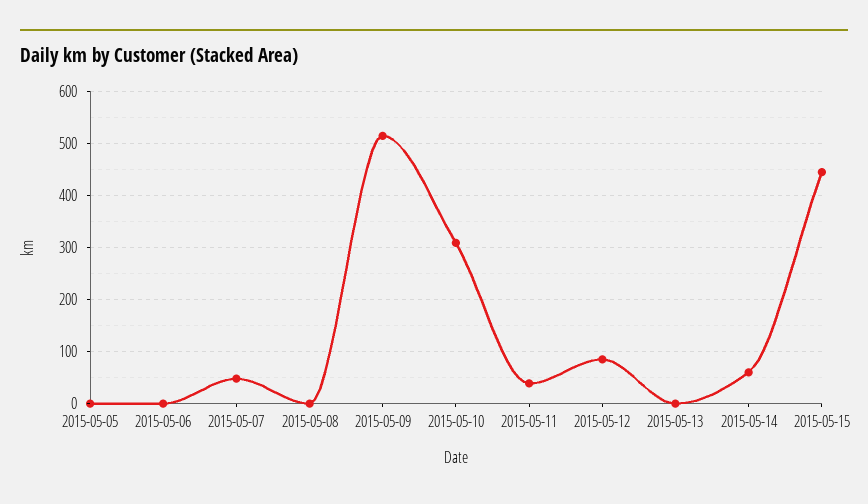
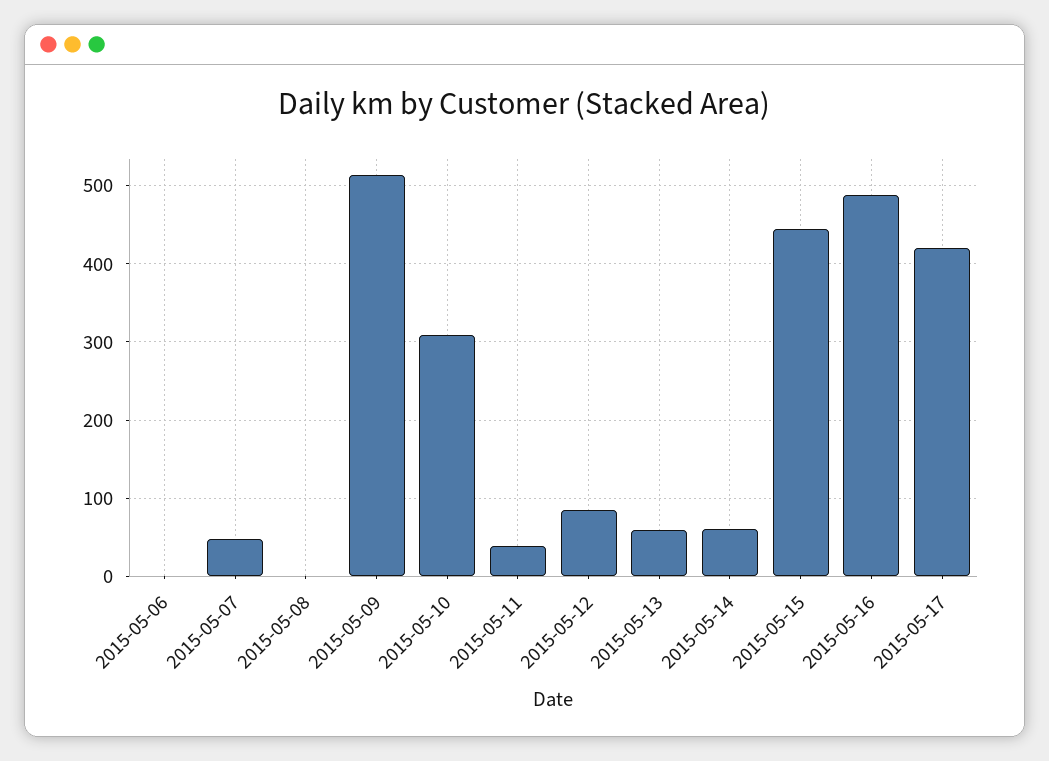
2015-05-05: 0 -> none
2015-05-13: 0 -> 60
2015-05-16: none -> 490
2015-05-17: none -> 420

